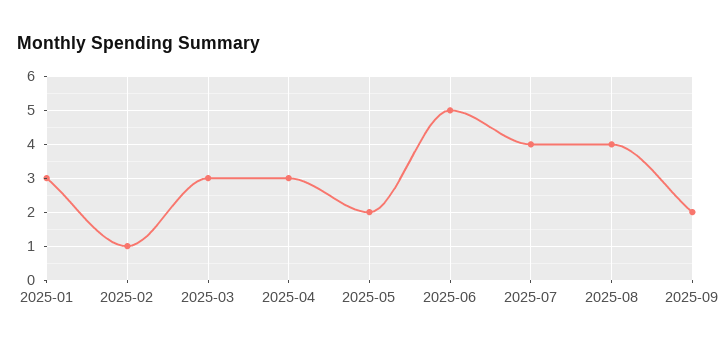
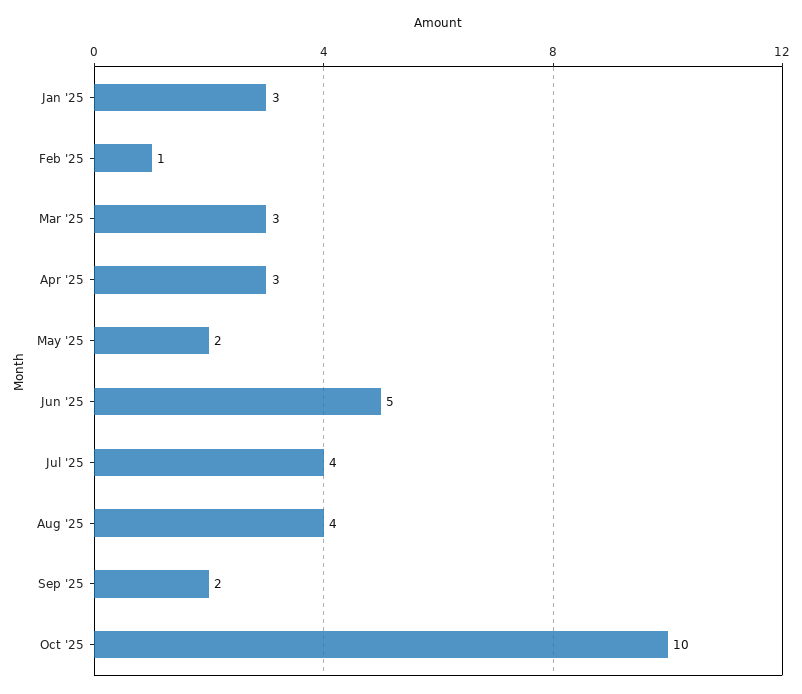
Oct '25: none -> 10

